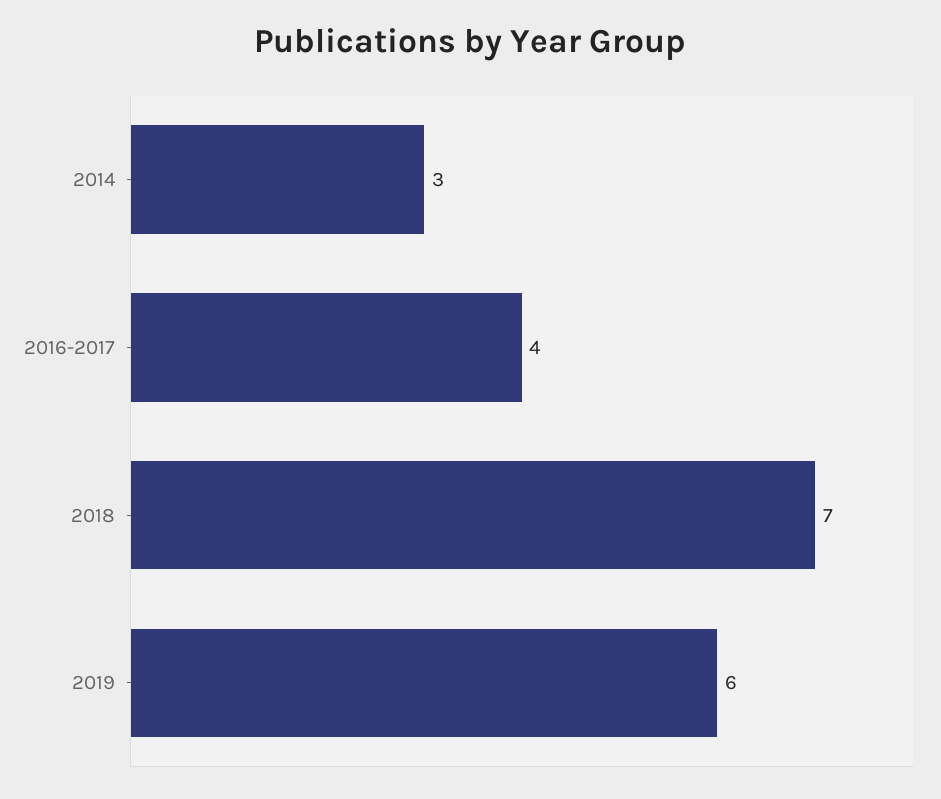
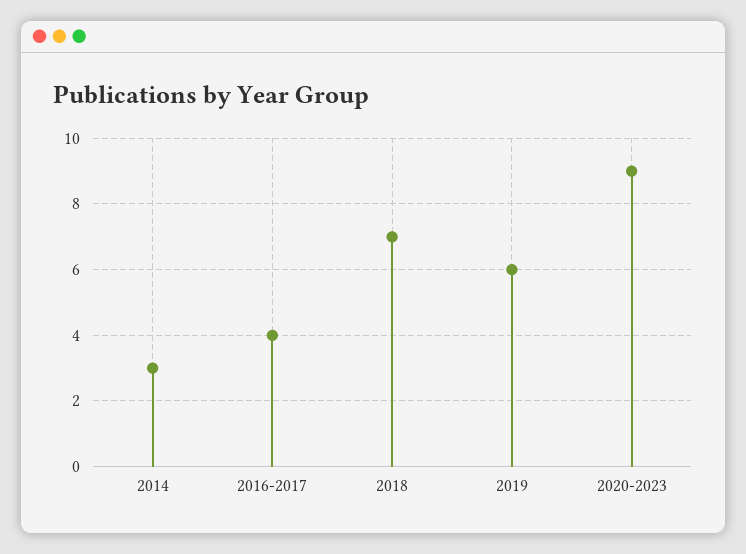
2020-2023: none -> 9

